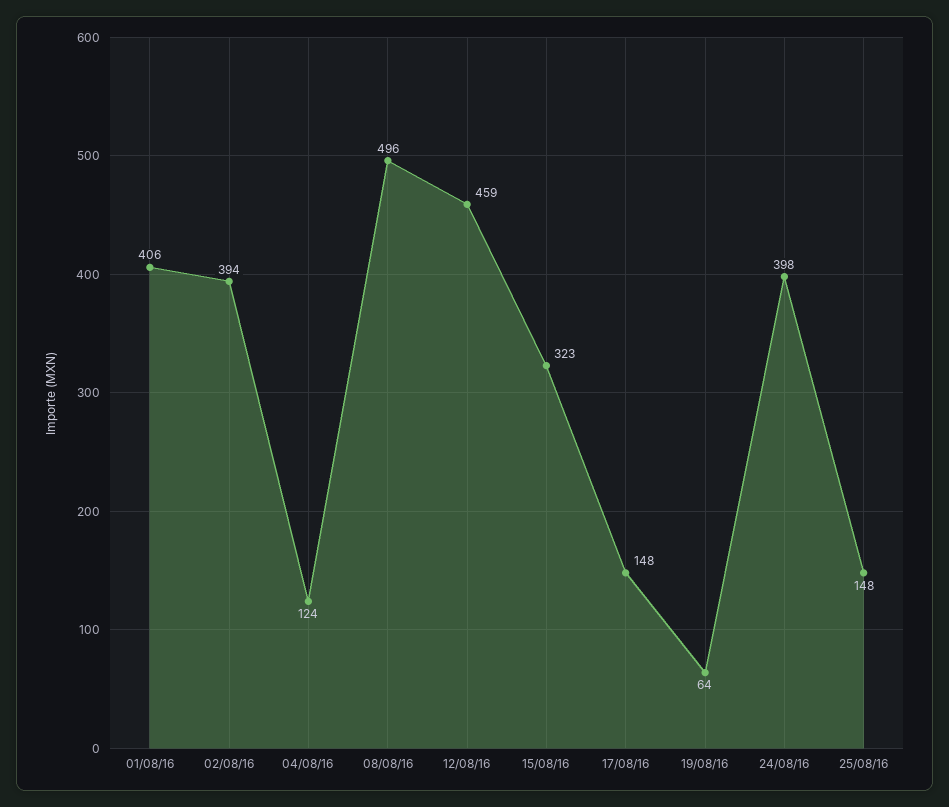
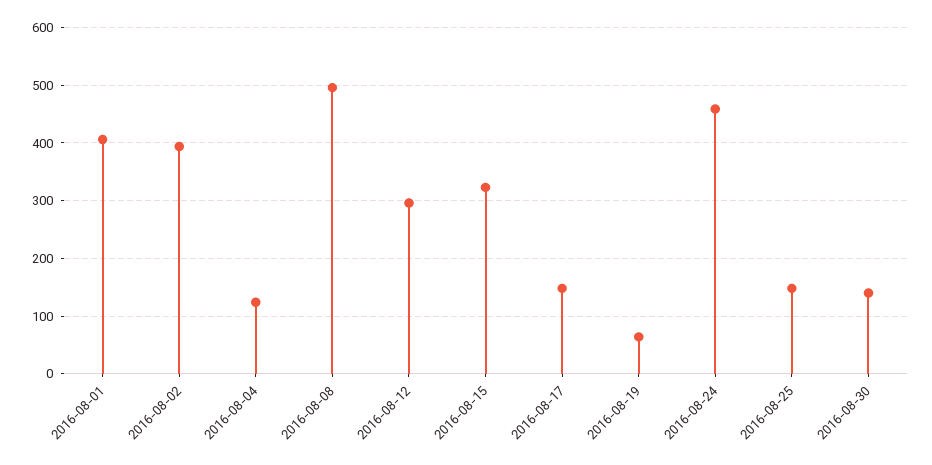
12/08/16: 459 -> 300
24/08/16: 398 -> 460
2016-08-30: none -> 140

